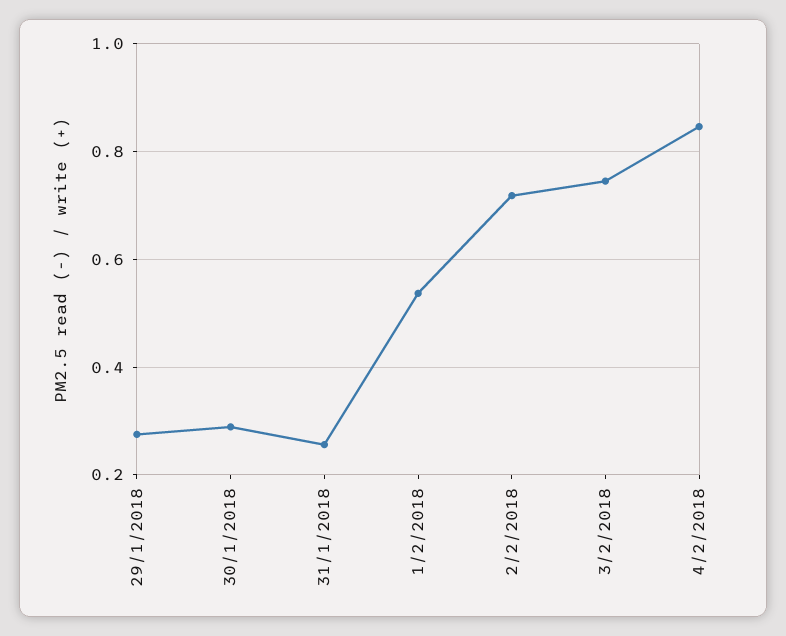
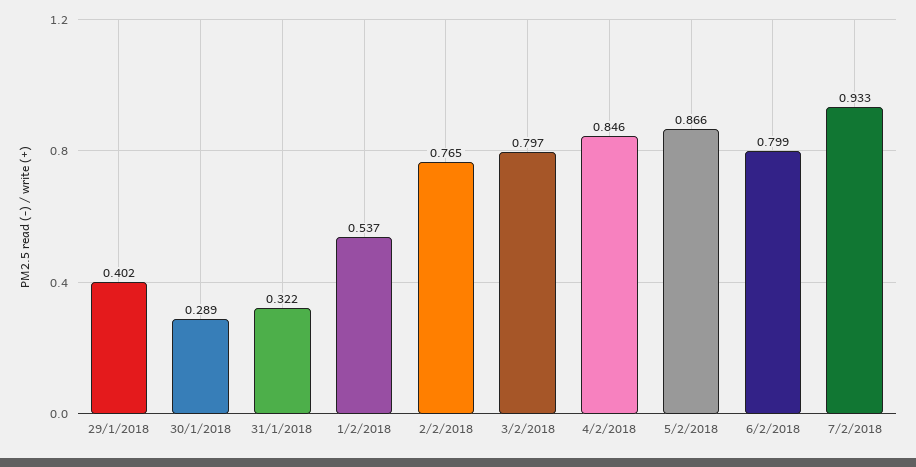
29/1/2018: 0.28 -> 0.402
31/1/2018: 0.26 -> 0.322
2/2/2018: 0.72 -> 0.765
3/2/2018: 0.74 -> 0.797
5/2/2018: none -> 0.866
6/2/2018: none -> 0.799
7/2/2018: none -> 0.933

